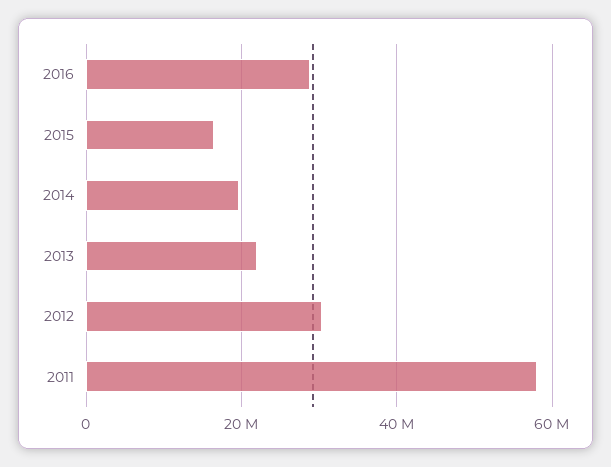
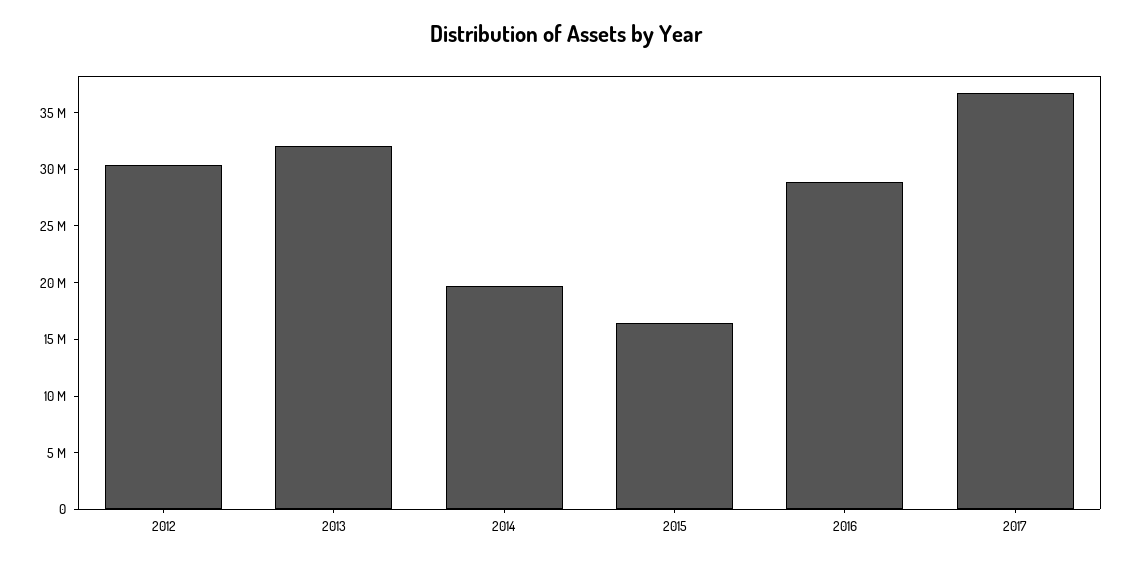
2013: 22000000 -> 32000000
2011: 58000000 -> none
2017: none -> 37000000

